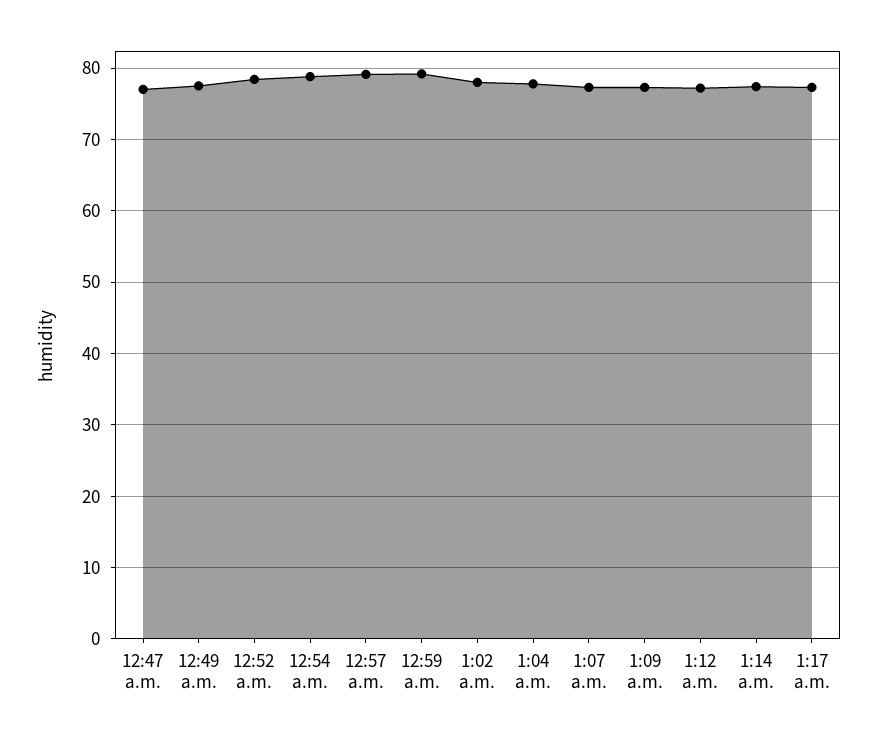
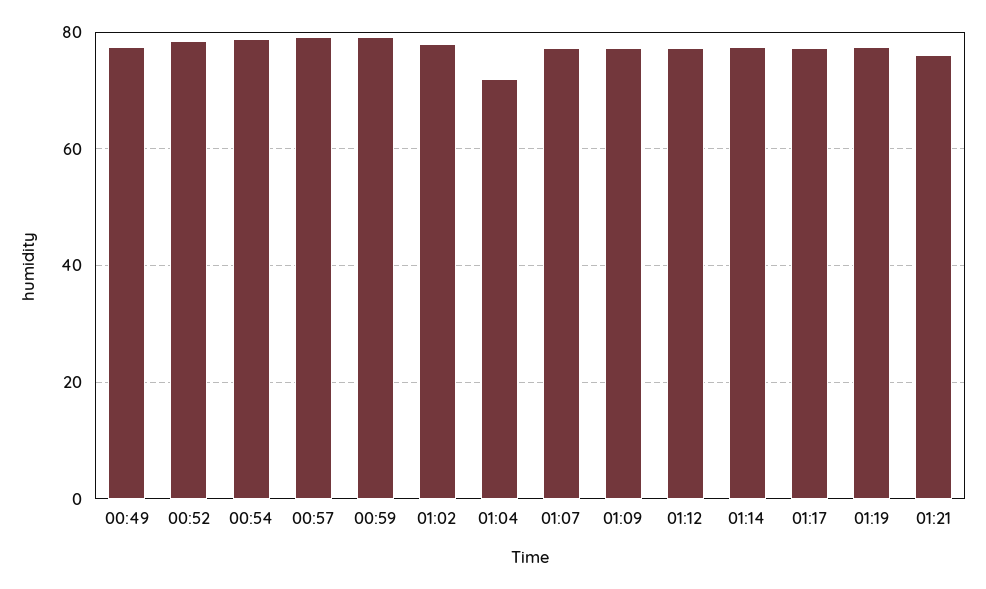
12:47 a.m.: 77 -> none
1:04 a.m.: 78 -> 72
01:19: none -> 78
01:21: none -> 76

